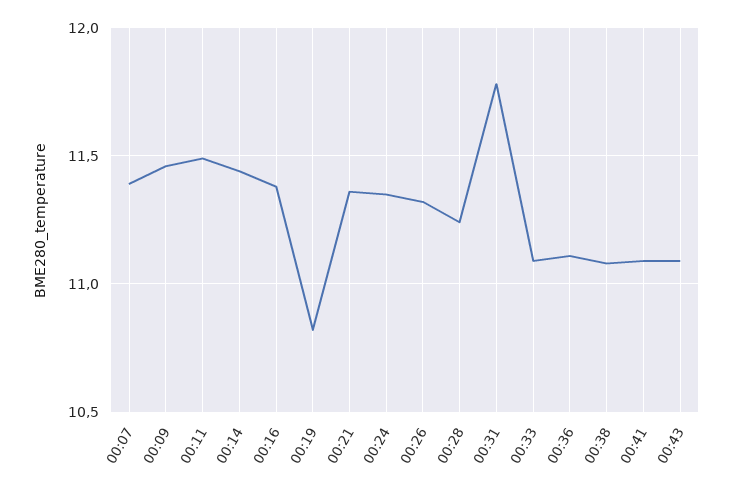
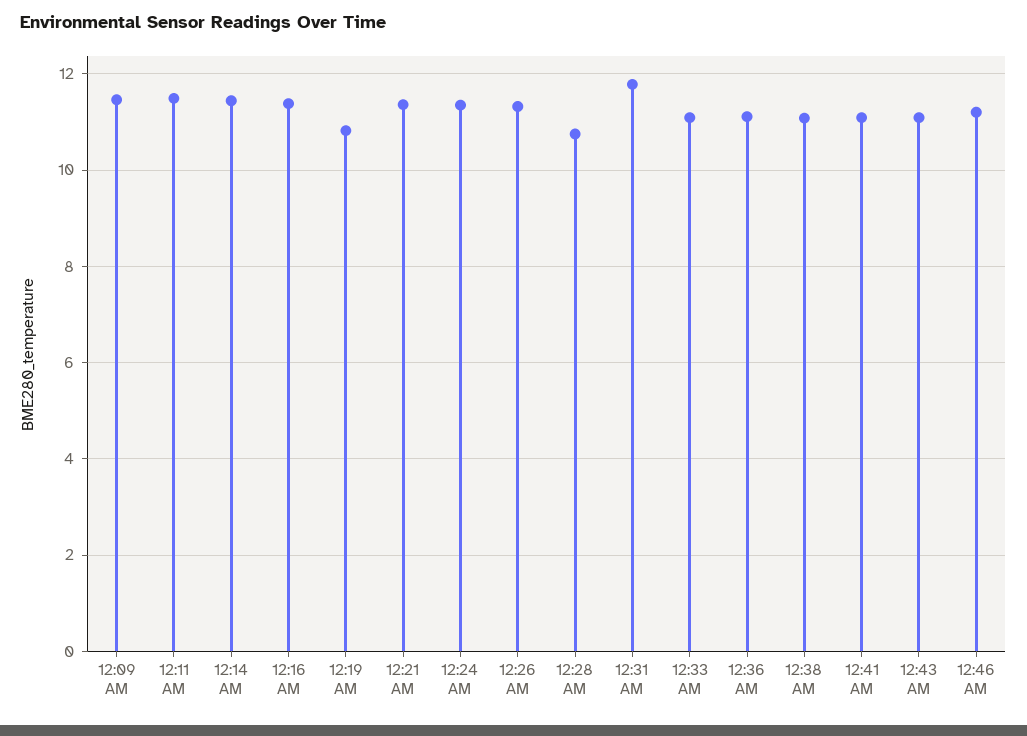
00:07: 11.4 -> none
00:28: 11.25 -> 10.8
12:46 AM: none -> 11.2

